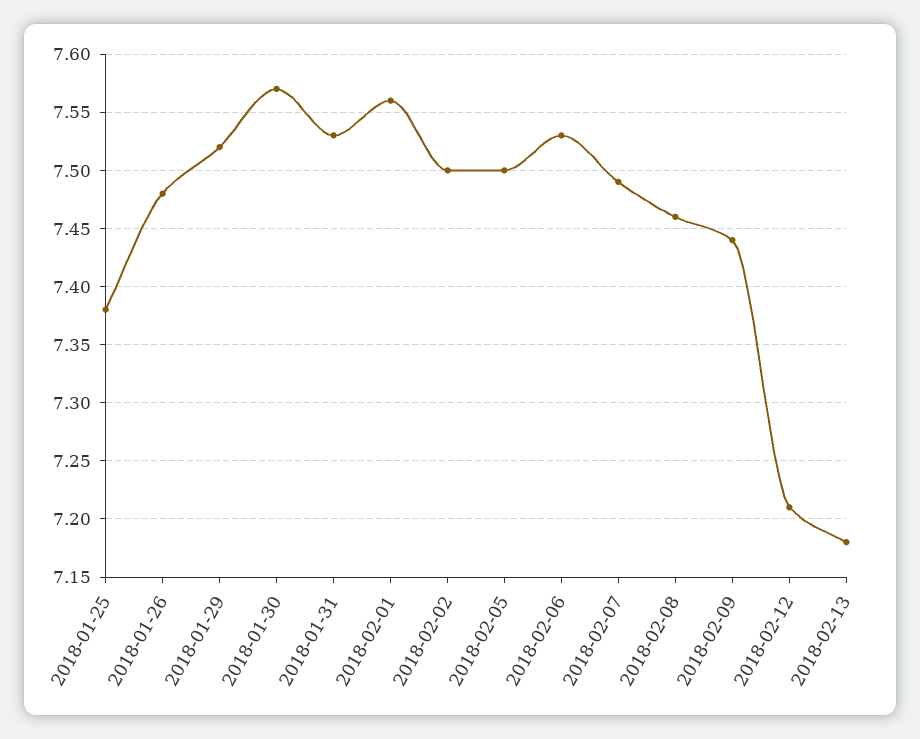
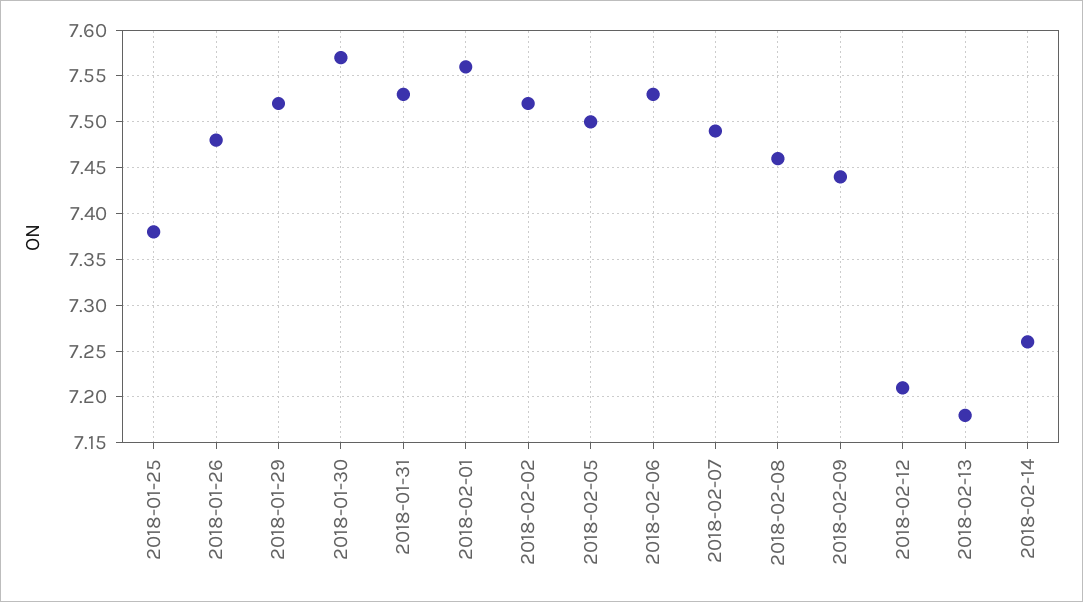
2018-02-02: 7.5 -> 7.52
2018-02-14: none -> 7.26

